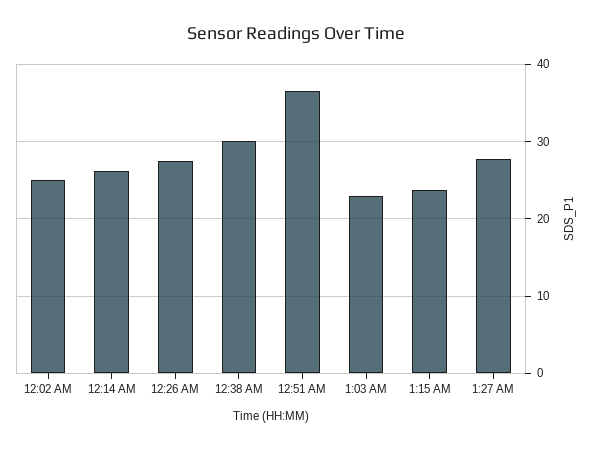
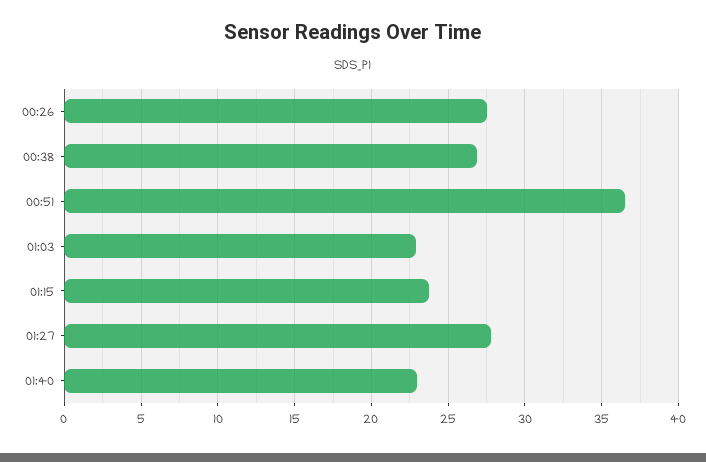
12:02 AM: 25 -> none
12:14 AM: 26 -> none
12:38 AM: 30 -> 27
01:40: none -> 23

